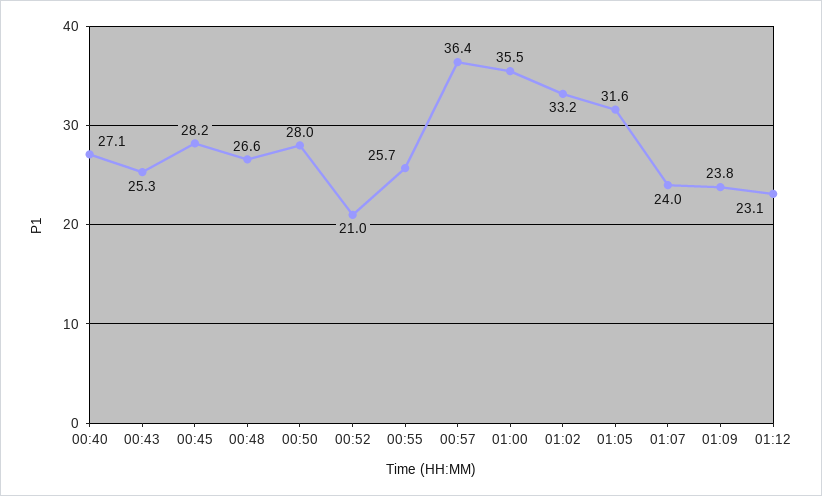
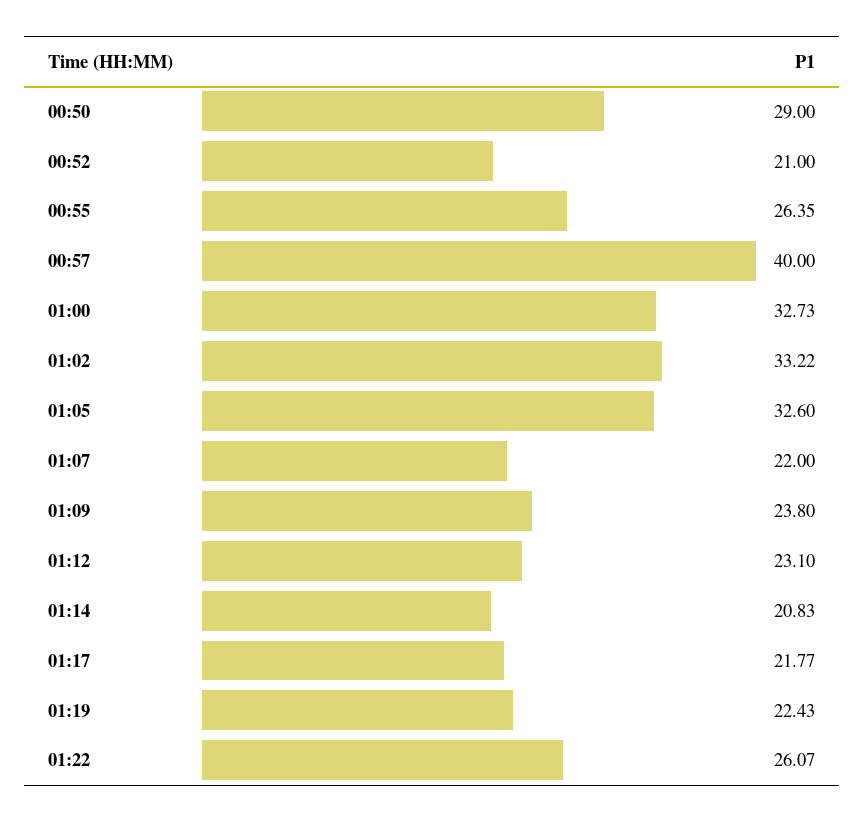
00:40: 27.1 -> none
00:43: 25.3 -> none
00:45: 28.2 -> none
00:48: 26.6 -> none
00:50: 28 -> 29
00:55: 25.7 -> 26.35
00:57: 36.4 -> 40
01:00: 35.5 -> 32.73
01:05: 31.6 -> 32.6
01:07: 24 -> 22
01:14: none -> 20.83
01:17: none -> 21.77
01:19: none -> 22.43
01:22: none -> 26.07

